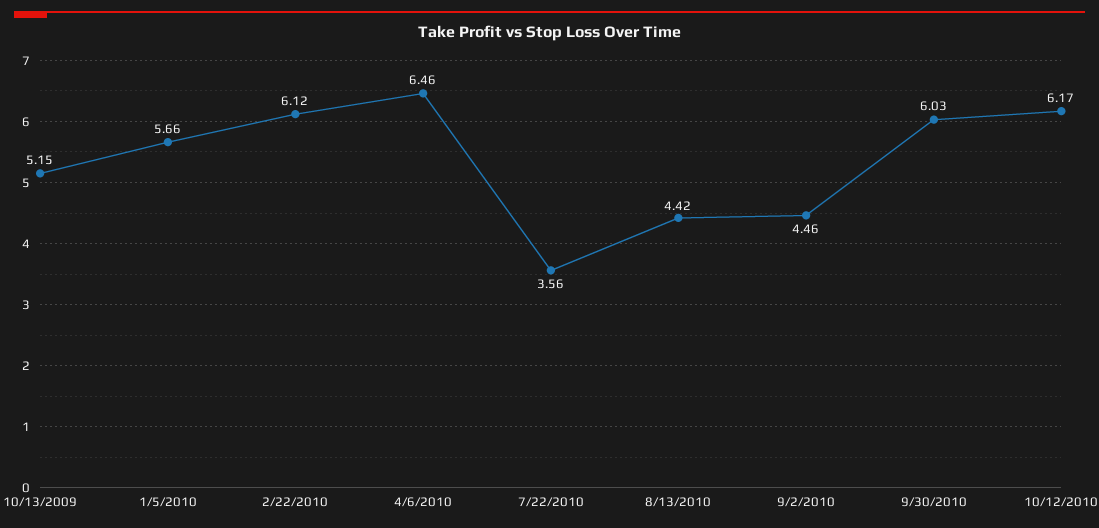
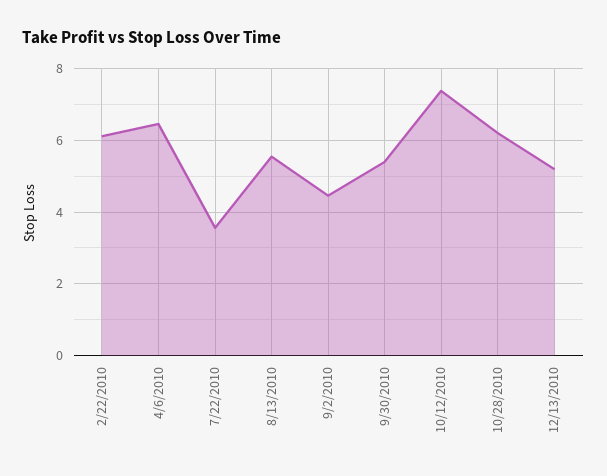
10/13/2009: 5.15 -> none
1/5/2010: 5.66 -> none
8/13/2010: 4.42 -> 5.6
9/30/2010: 6.03 -> 5.4
10/12/2010: 6.17 -> 7.4
10/28/2010: none -> 6.2
12/13/2010: none -> 5.2

